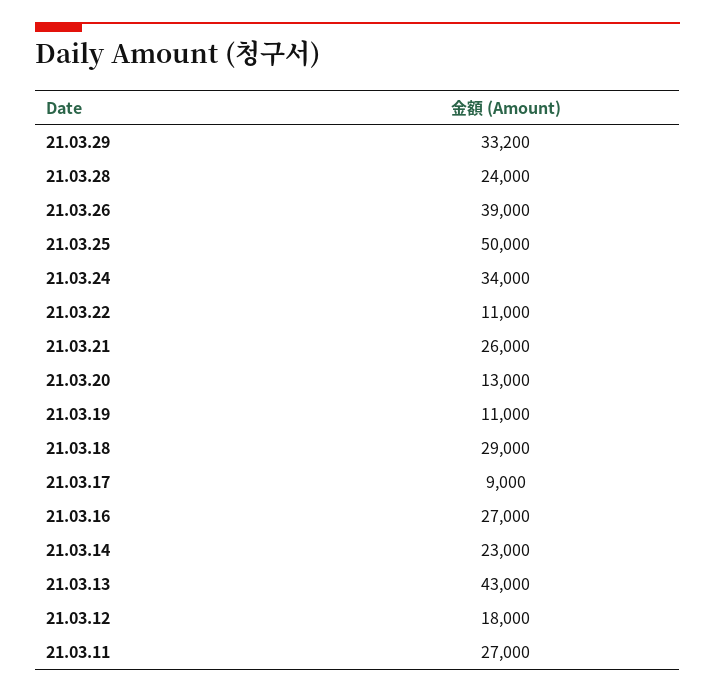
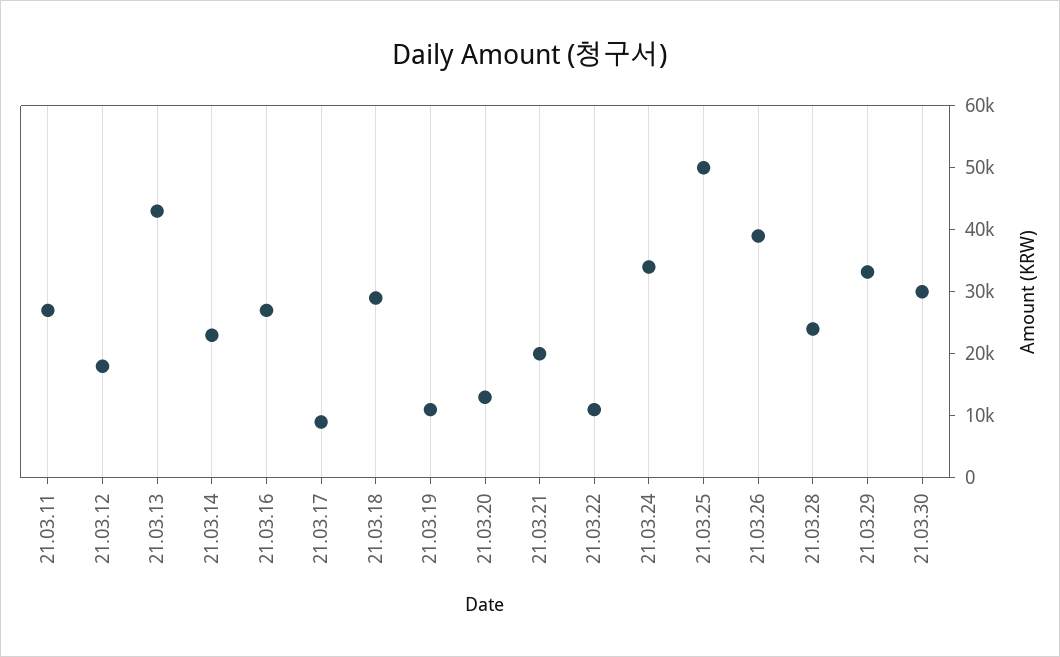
21.03.21: 26000 -> 20000
21.03.30: none -> 30000

